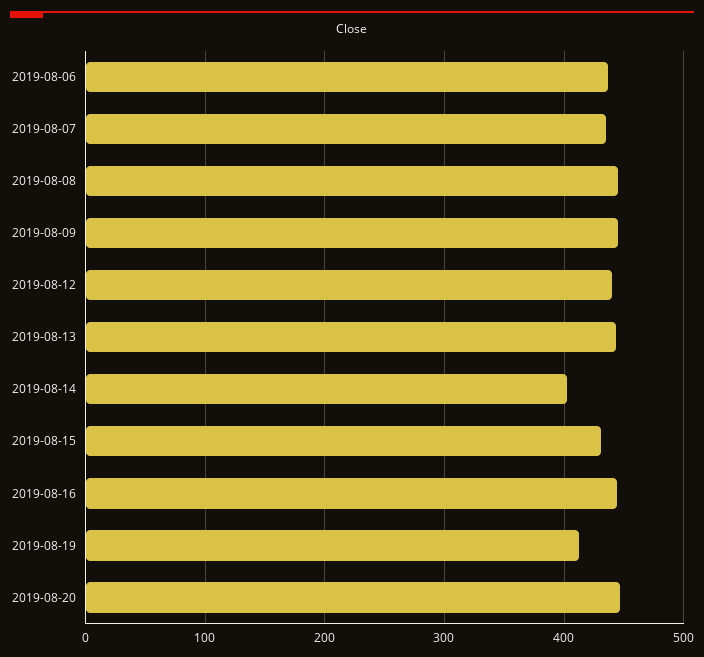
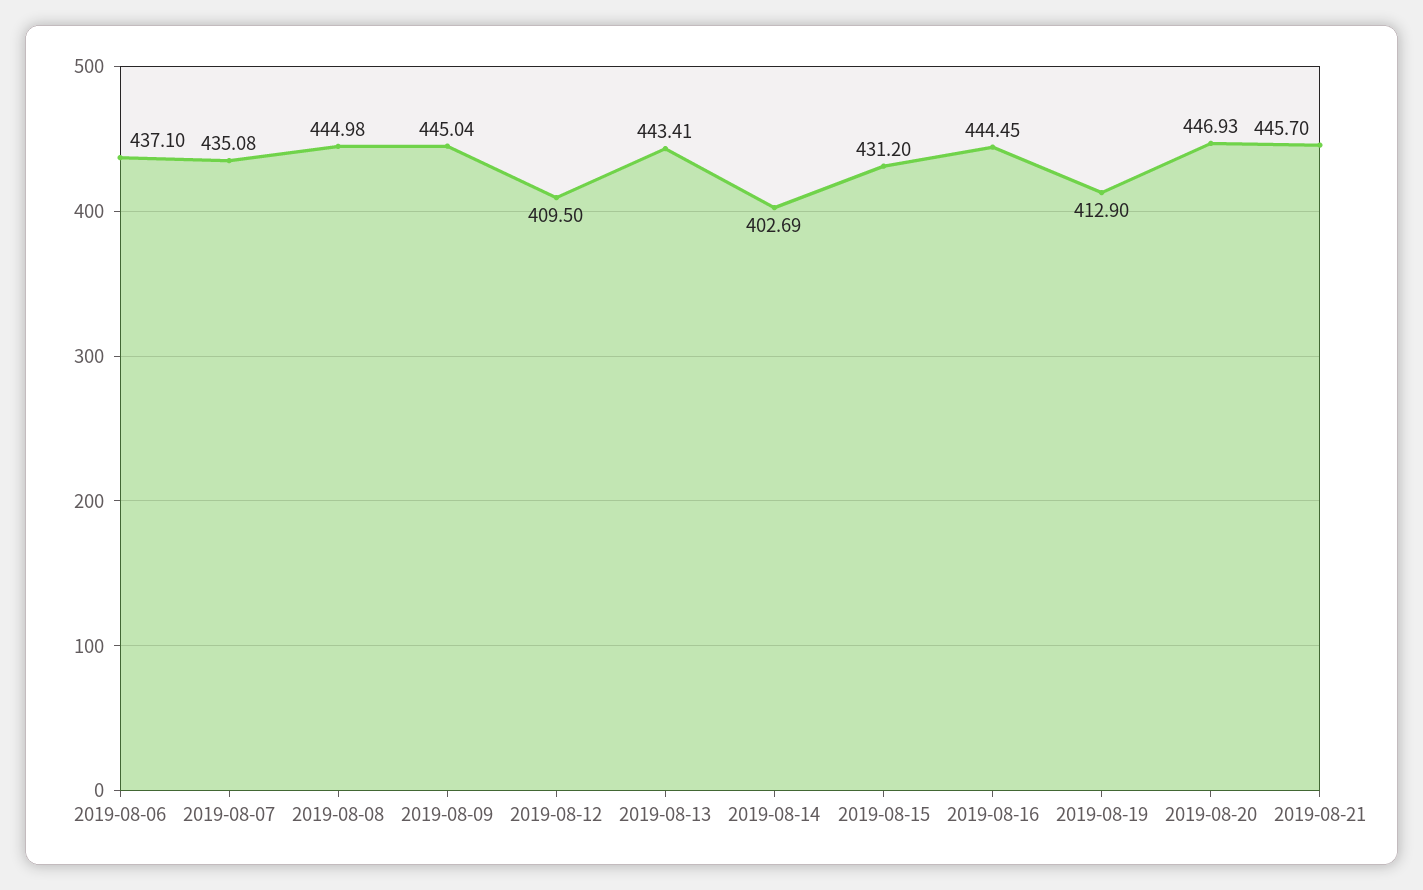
2019-08-12: 440 -> 409.5
2019-08-21: none -> 445.7

